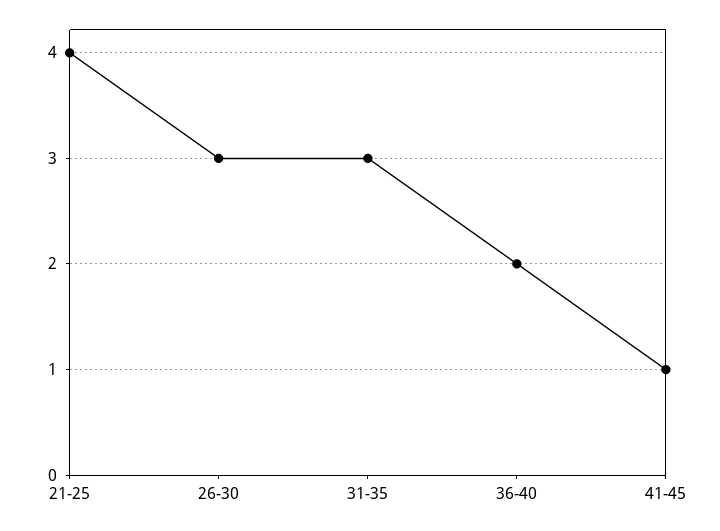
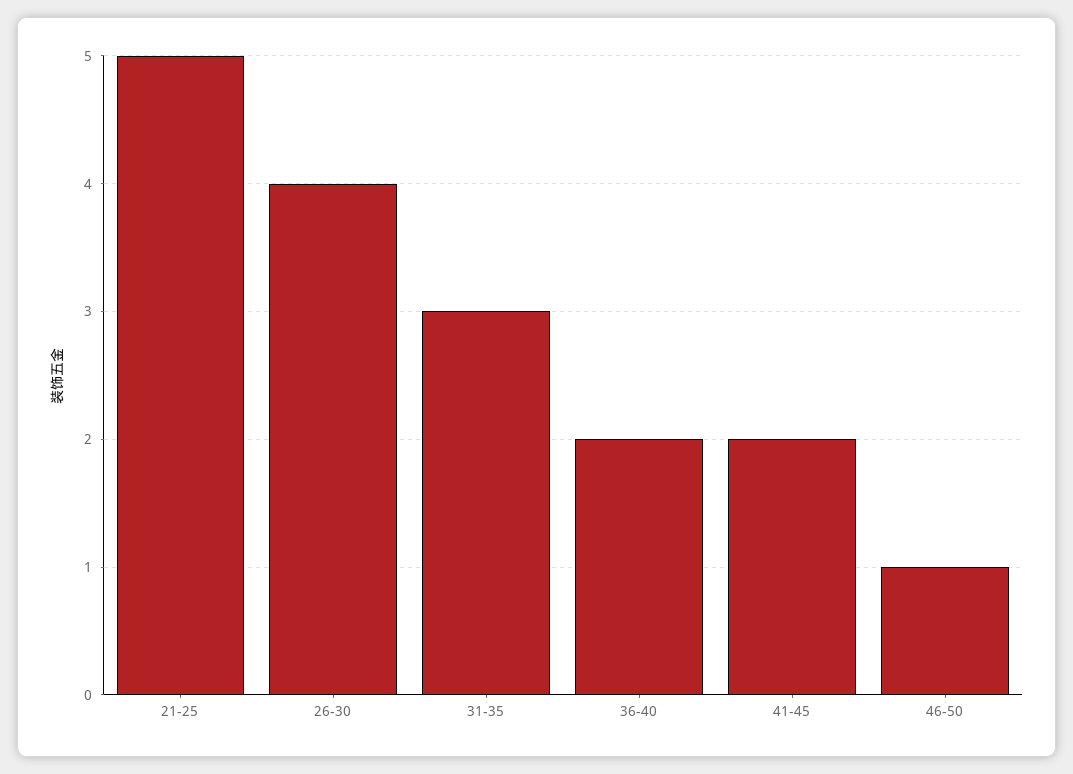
21-25: 4 -> 5
26-30: 3 -> 4
41-45: 1 -> 2
46-50: none -> 1

